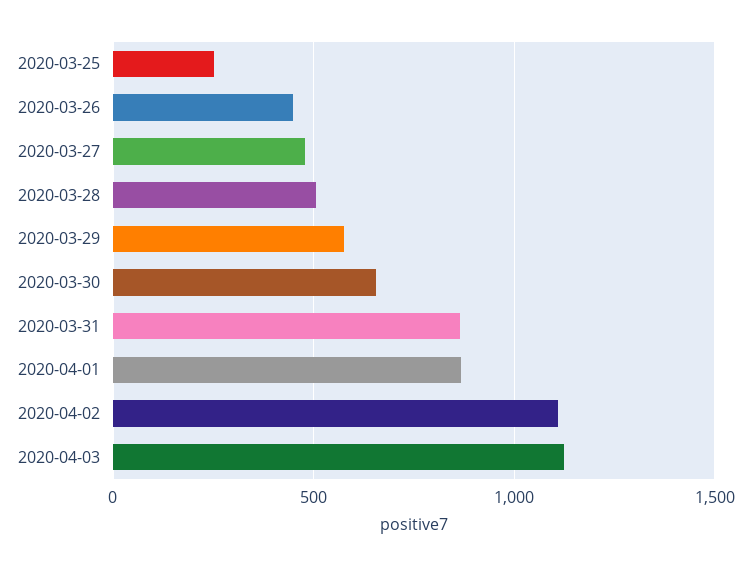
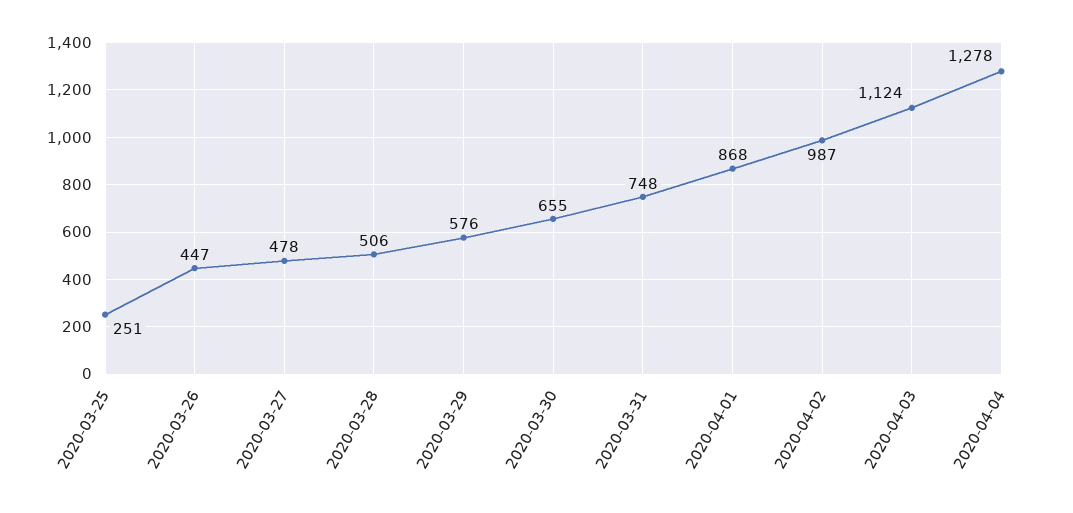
2020-03-31: 850 -> 748
2020-04-02: 1100 -> 987
2020-04-04: none -> 1278

